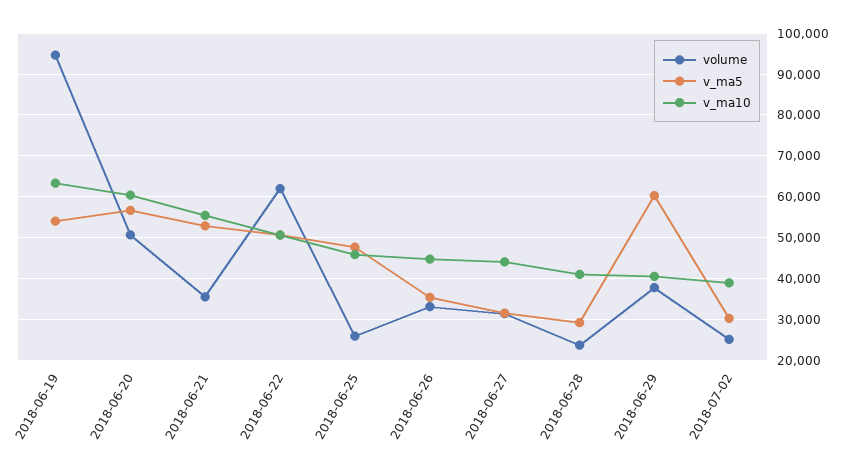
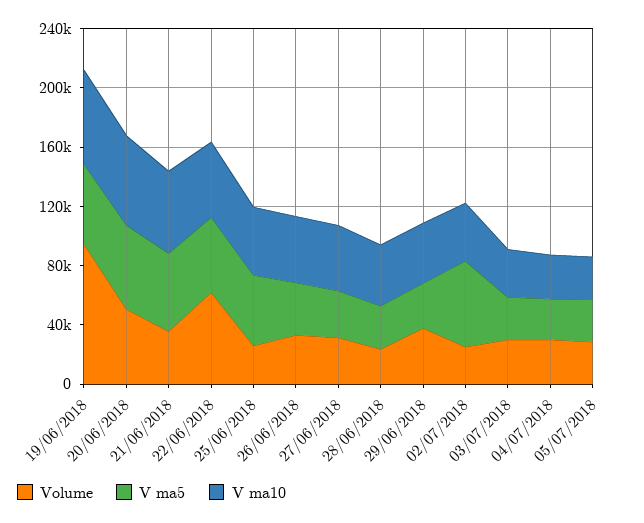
v_ma5, 2018-06-29: 60000 -> 30000
v_ma5, 2018-07-02: 30000 -> 60000
volume, 03/07/2018: none -> 30000
v_ma5, 03/07/2018: none -> 30000
v_ma10, 03/07/2018: none -> 30000
volume, 04/07/2018: none -> 30000
v_ma5, 04/07/2018: none -> 30000
v_ma10, 04/07/2018: none -> 30000
volume, 05/07/2018: none -> 30000
v_ma5, 05/07/2018: none -> 30000
v_ma10, 05/07/2018: none -> 30000

